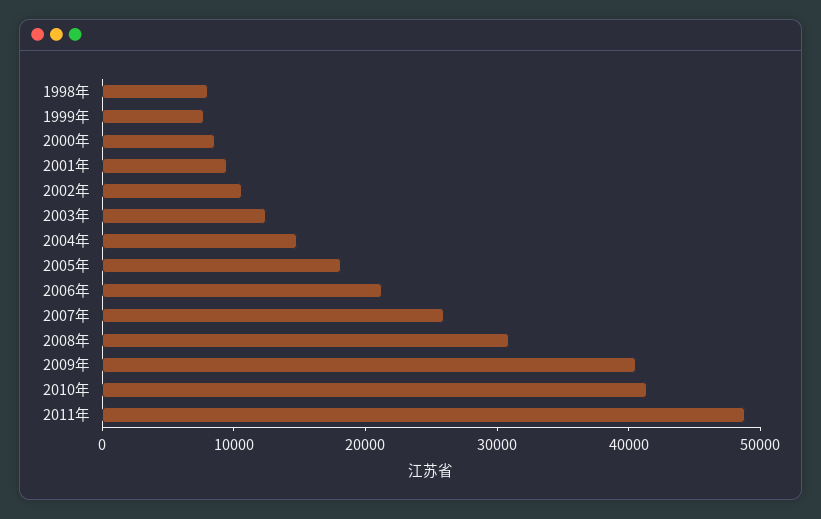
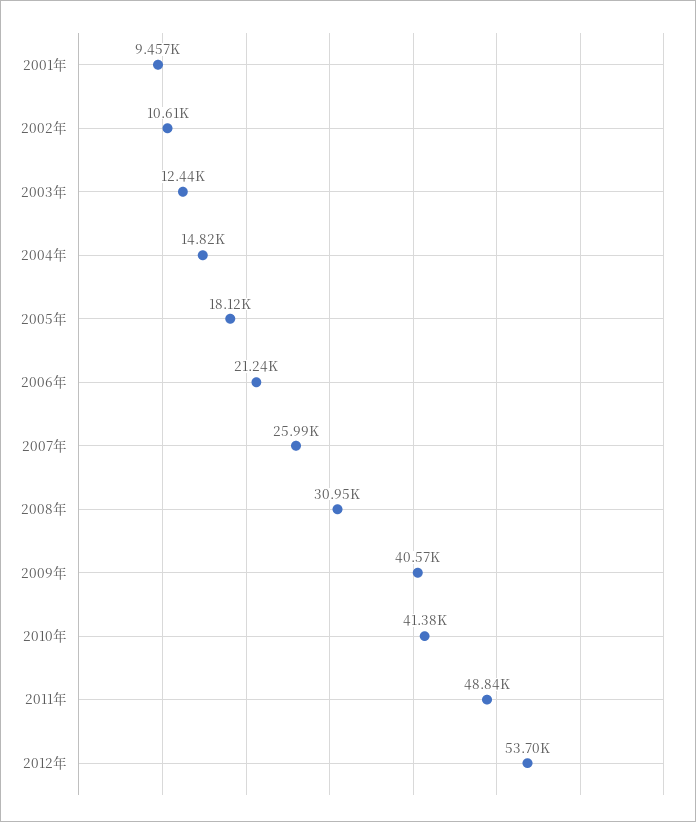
1998年: 8000 -> none
1999年: 8000 -> none
2000年: 8000 -> none
2012年: none -> 53700

